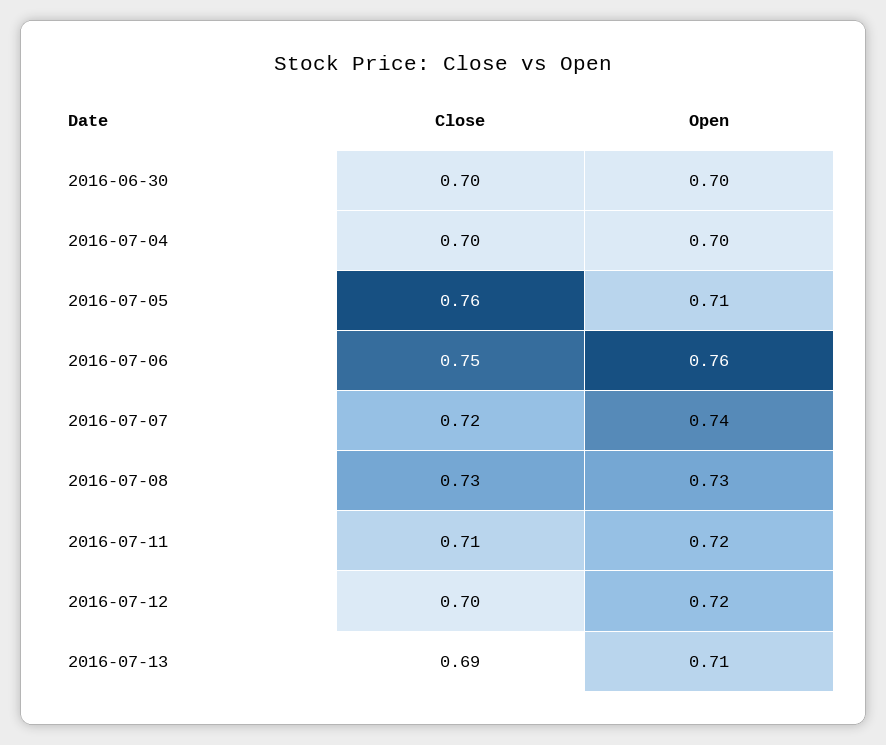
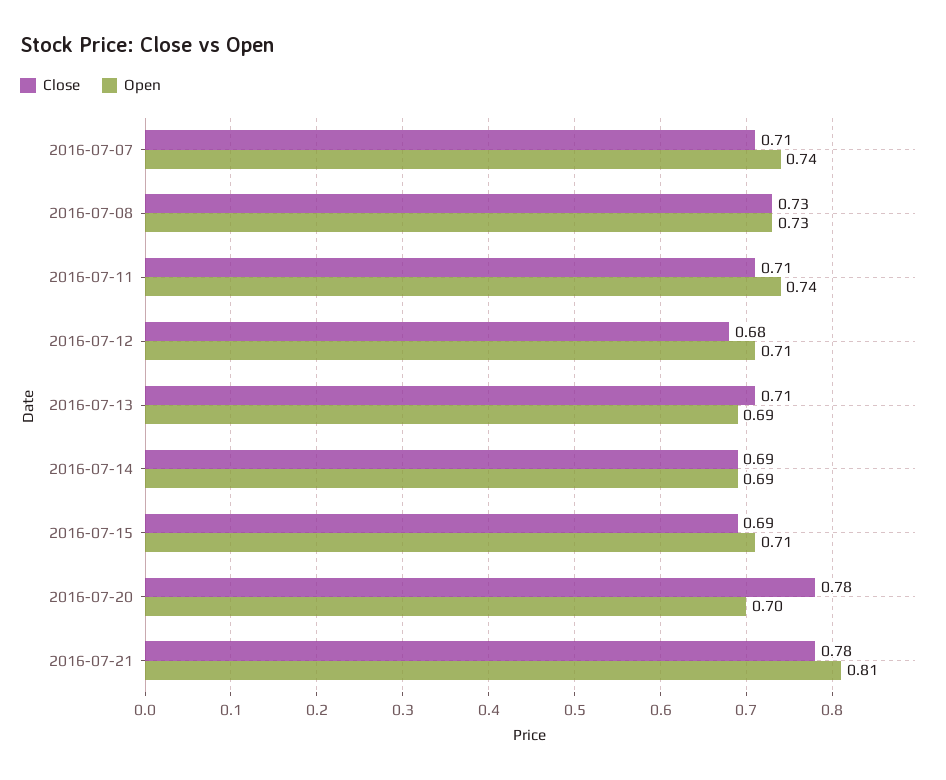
Close, 2016-06-30: 0.7 -> none
Open, 2016-06-30: 0.7 -> none
Close, 2016-07-04: 0.7 -> none
Open, 2016-07-04: 0.7 -> none
Close, 2016-07-05: 0.76 -> none
Open, 2016-07-05: 0.71 -> none
Close, 2016-07-06: 0.75 -> none
Open, 2016-07-06: 0.76 -> none
Close, 2016-07-07: 0.72 -> 0.71
Open, 2016-07-11: 0.72 -> 0.74
Close, 2016-07-12: 0.7 -> 0.68
Open, 2016-07-12: 0.72 -> 0.71
Close, 2016-07-13: 0.69 -> 0.71
Open, 2016-07-13: 0.71 -> 0.69
Close, 2016-07-14: none -> 0.69
Open, 2016-07-14: none -> 0.69
Close, 2016-07-15: none -> 0.69
Open, 2016-07-15: none -> 0.71
Close, 2016-07-20: none -> 0.78
Open, 2016-07-20: none -> 0.7
Close, 2016-07-21: none -> 0.78
Open, 2016-07-21: none -> 0.81

